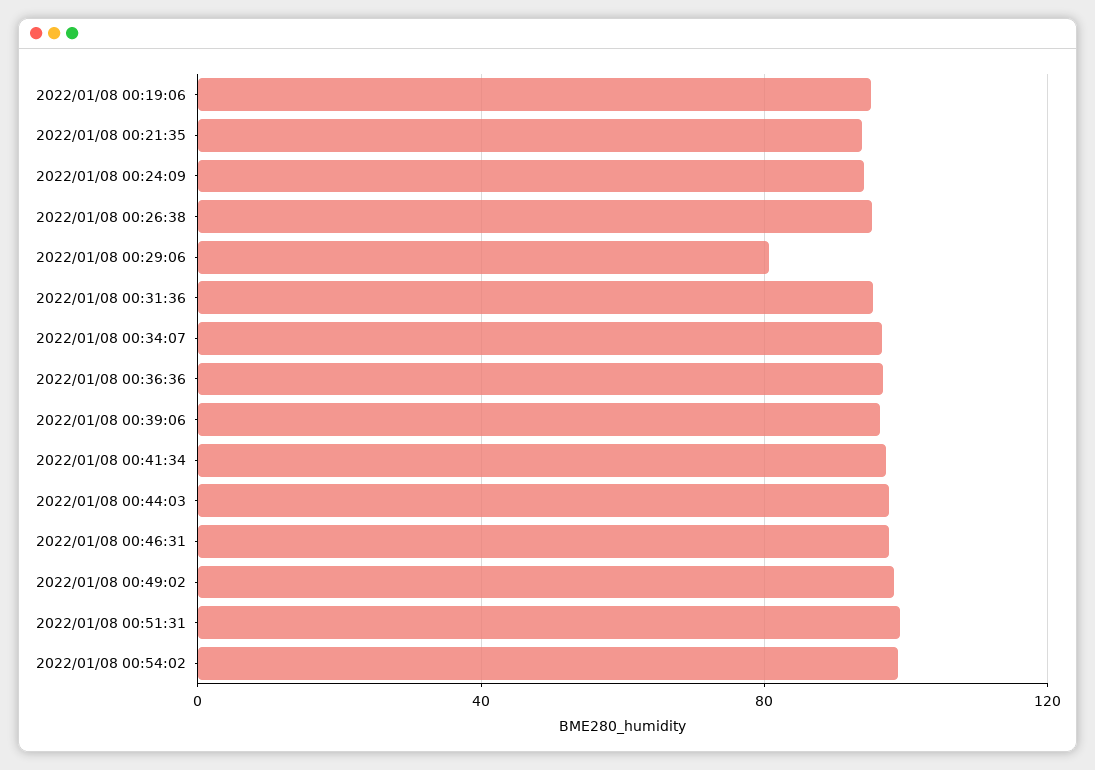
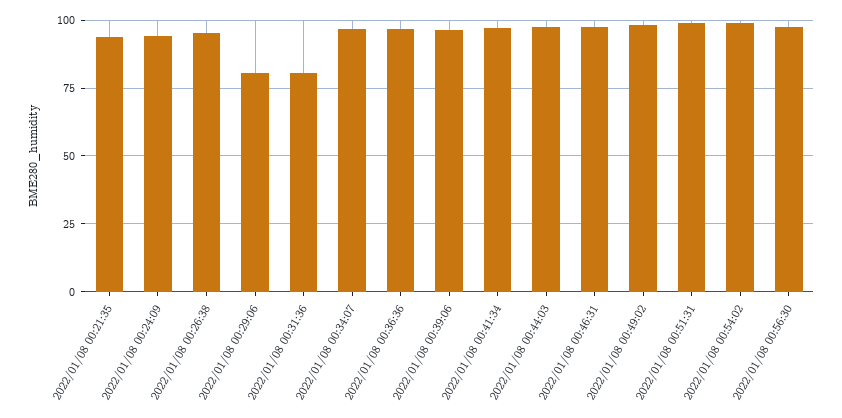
2022/01/08 00:19:06: 95 -> none
2022/01/08 00:31:36: 95 -> 80
2022/01/08 00:56:30: none -> 97.5

